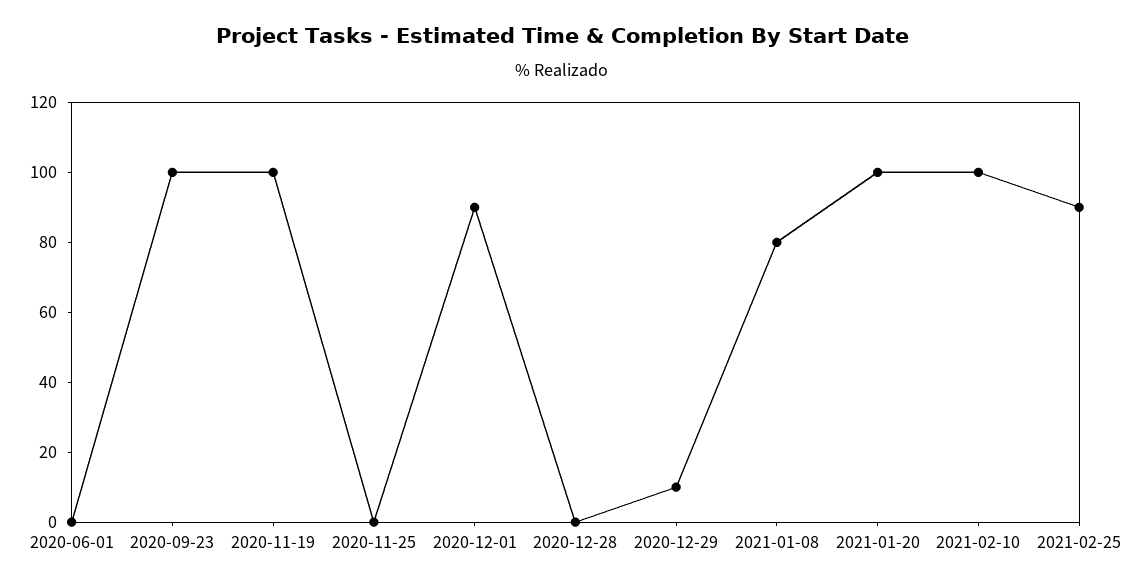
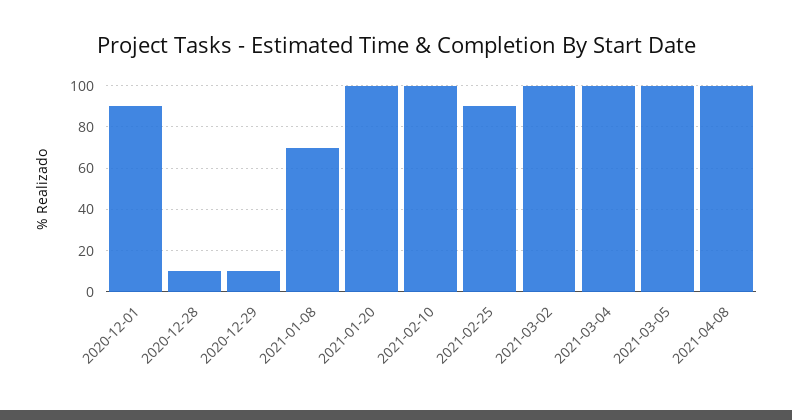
2020-06-01: 0 -> none
2020-09-23: 100 -> none
2020-11-19: 100 -> none
2020-11-25: 0 -> none
2020-12-28: 0 -> 10
2021-01-08: 80 -> 70
2021-03-02: none -> 100
2021-03-04: none -> 100
2021-03-05: none -> 100
2021-04-08: none -> 100

